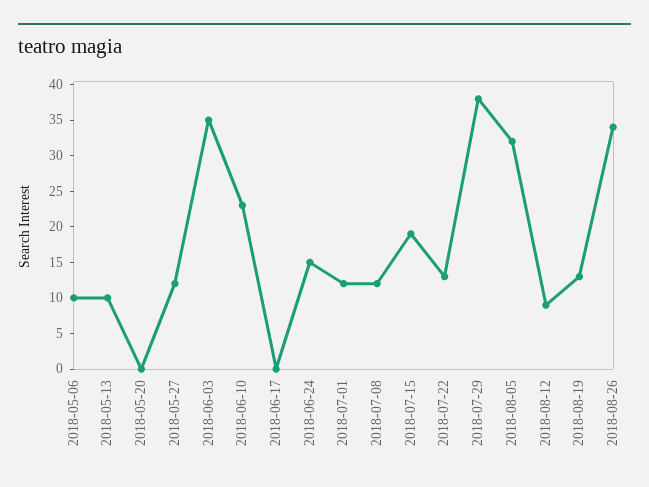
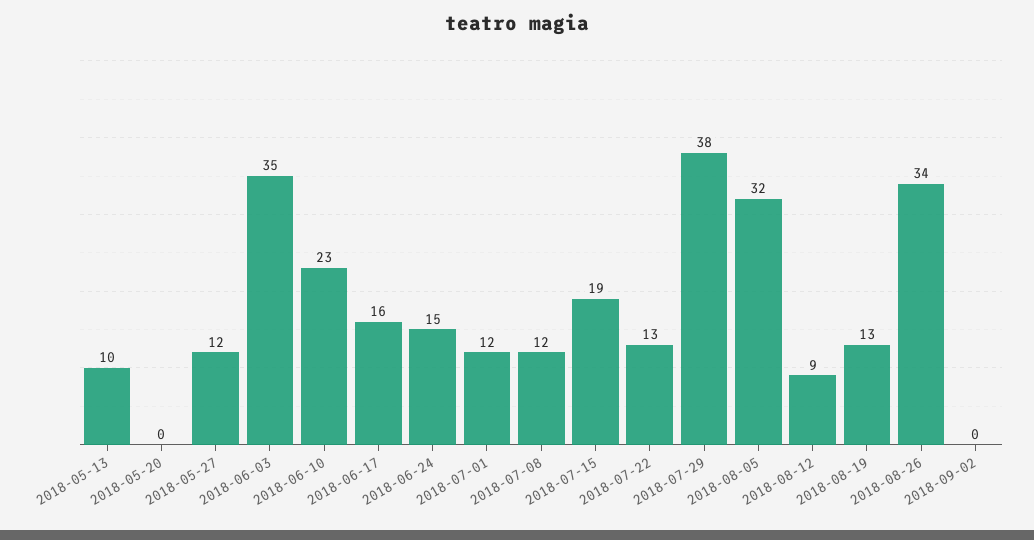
2018-05-06: 10 -> none
2018-06-17: 0 -> 16
2018-09-02: none -> 0

